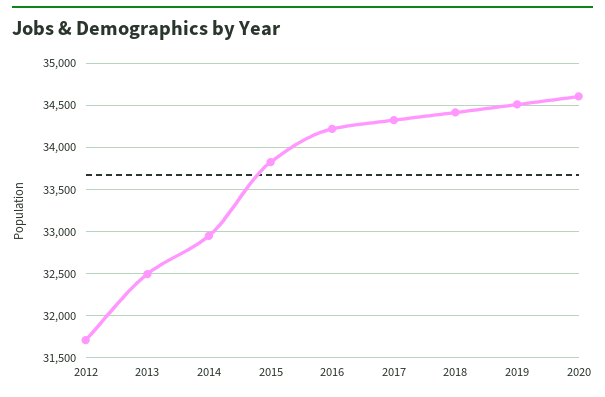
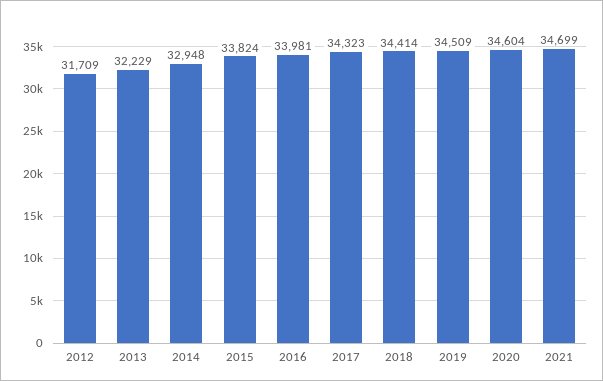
2013: 32500 -> 32229
2016: 34200 -> 33981
2021: none -> 34699

